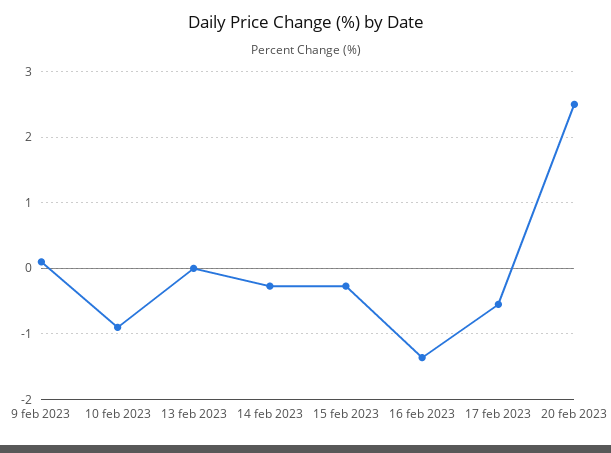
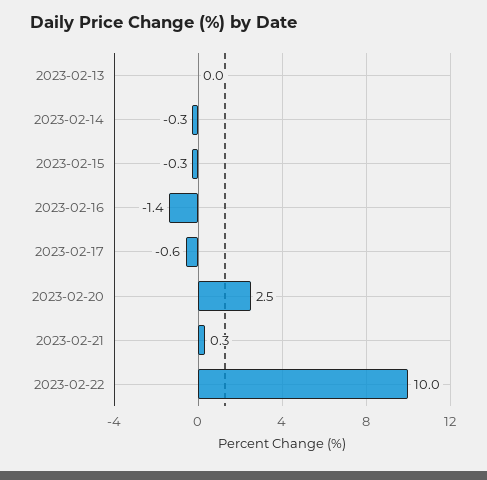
9 feb 2023: 0.1 -> none
10 feb 2023: -0.9 -> none
2023-02-21: none -> 0.3
2023-02-22: none -> 10

